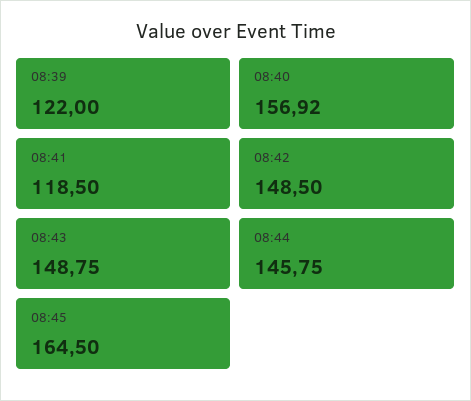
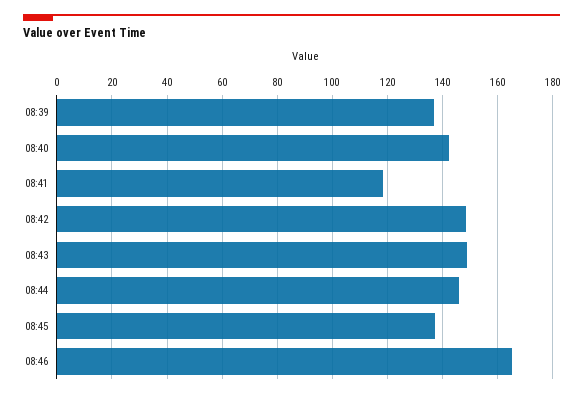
08:39: 122 -> 137.5
08:40: 156.92 -> 142.5
08:45: 164.5 -> 137.5
08:46: none -> 165

